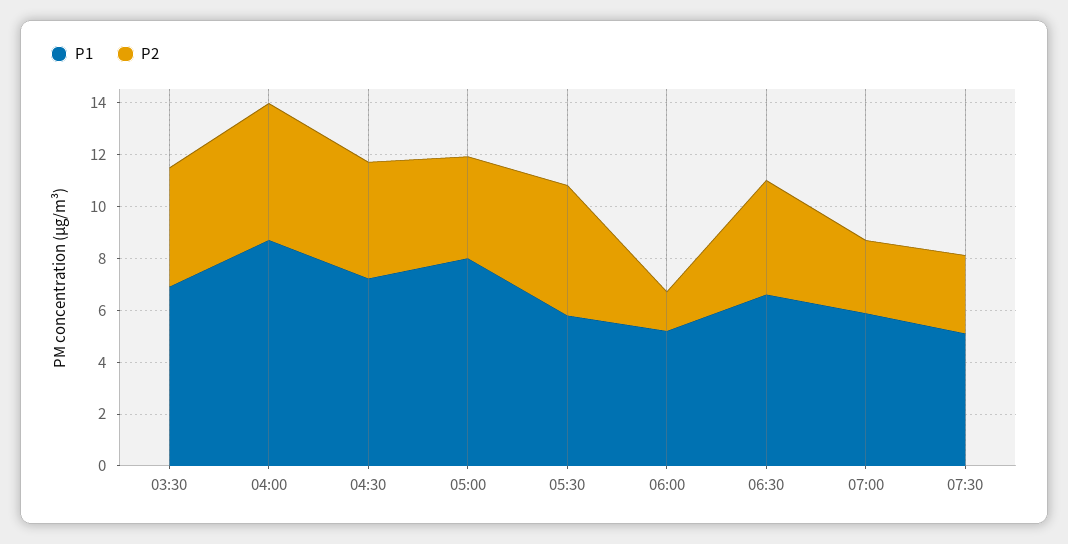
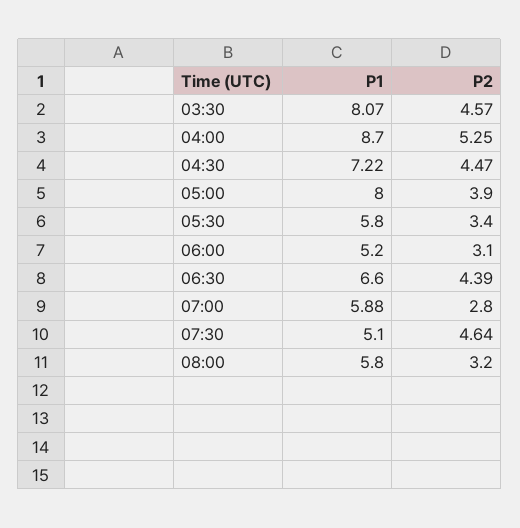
P1, 03:30: 7 -> 8.07
P2, 05:30: 5 -> 3.4
P2, 06:00: 1.5 -> 3.1
P2, 07:30: 3 -> 4.64
P1, 08:00: none -> 5.8
P2, 08:00: none -> 3.2

